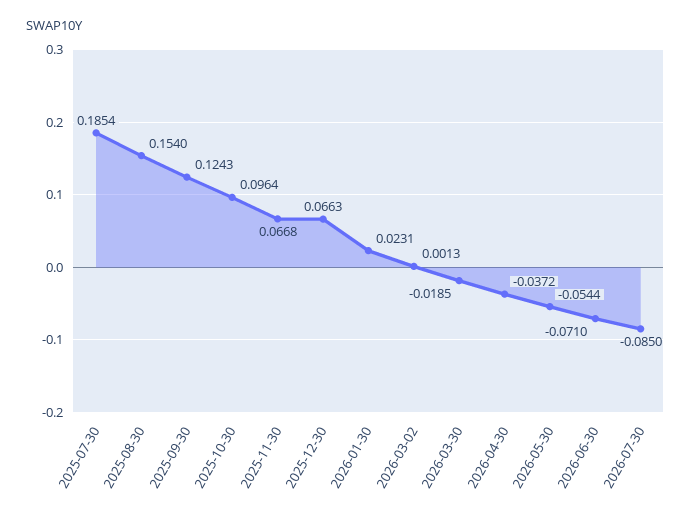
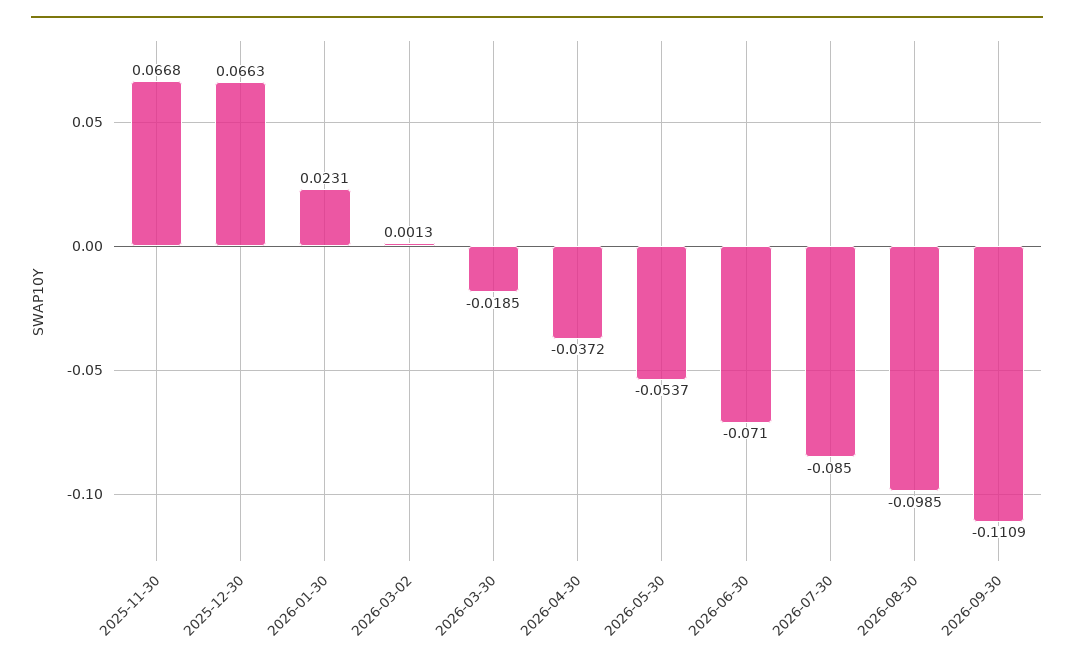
2025-07-30: 0.1854 -> none
2025-08-30: 0.154 -> none
2025-09-30: 0.1243 -> none
2025-10-30: 0.0964 -> none
2026-05-30: -0.0544 -> -0.0537
2026-08-30: none -> -0.0985
2026-09-30: none -> -0.1109

